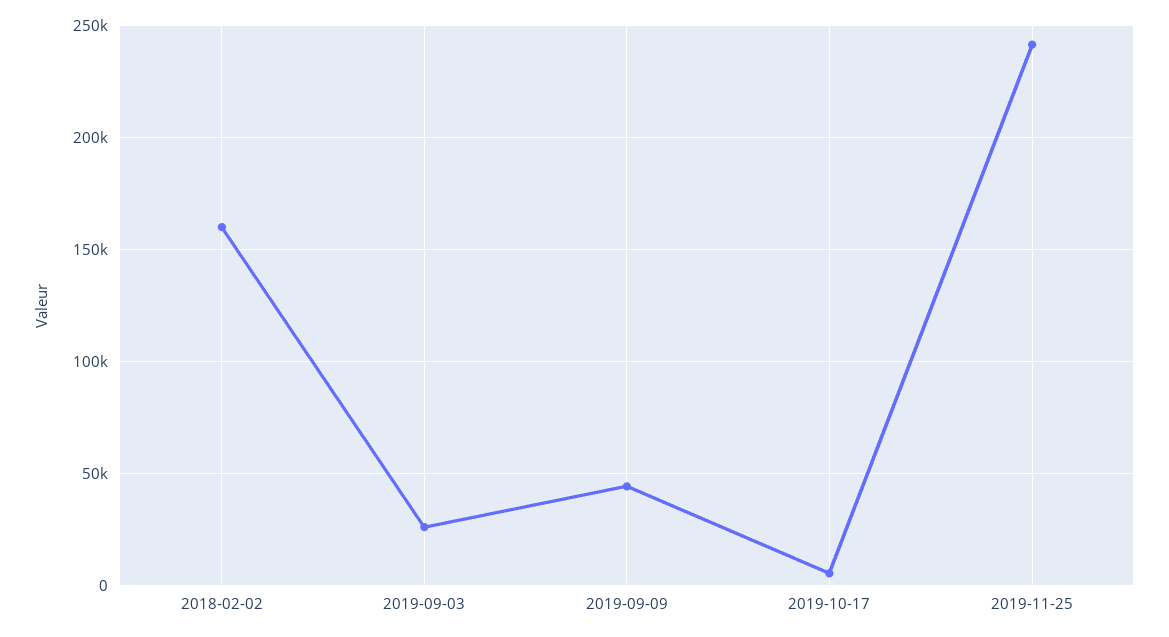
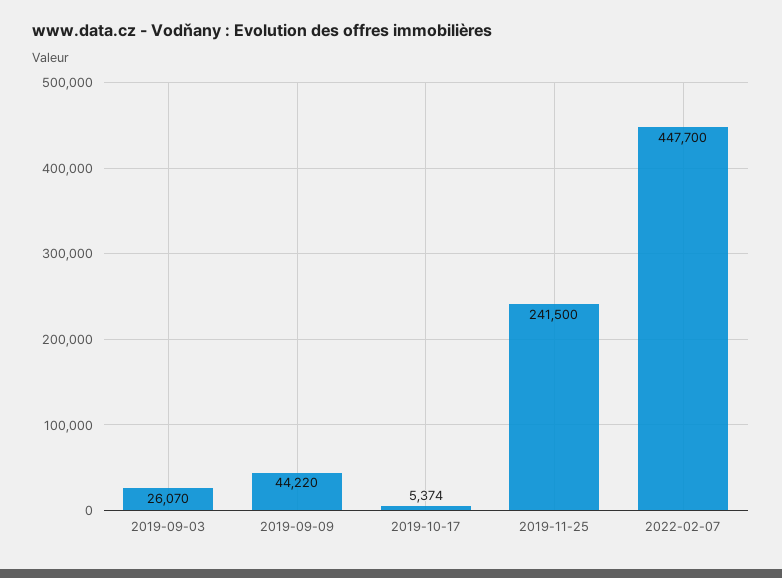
2018-02-02: 160000 -> none
2022-02-07: none -> 447700

